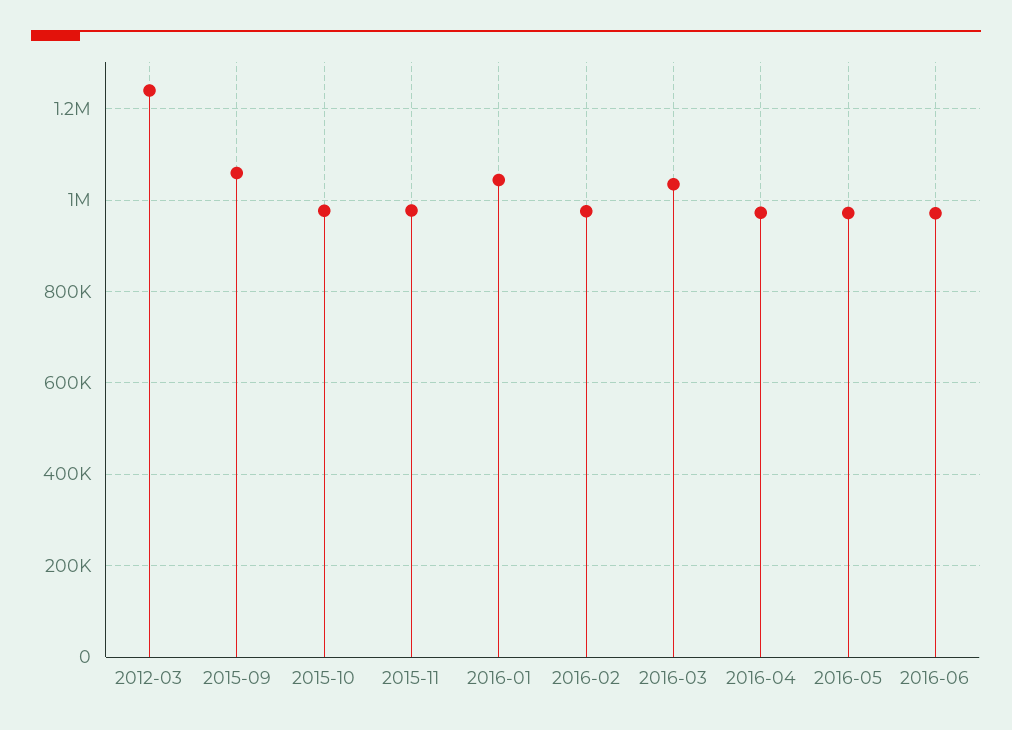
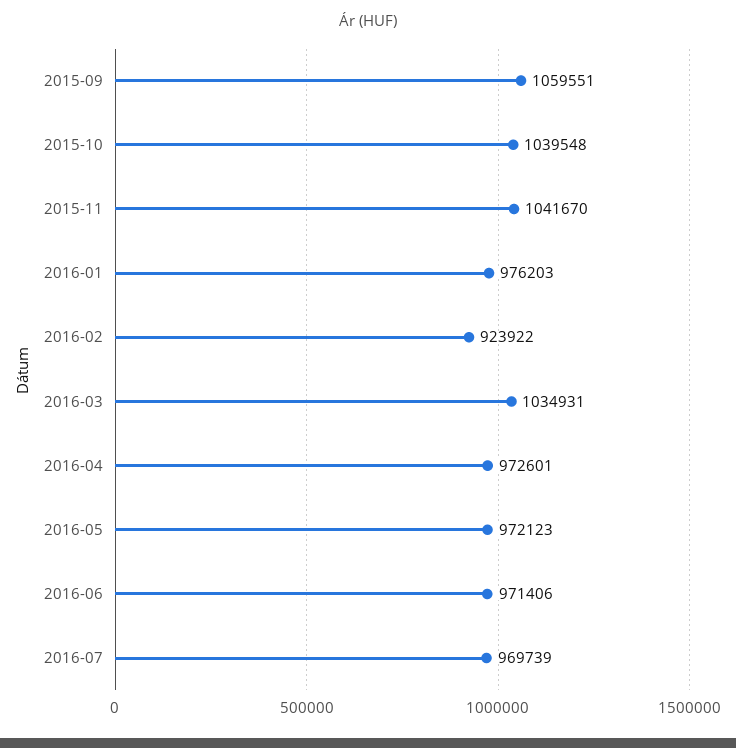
2012-03: 1240000 -> none
2015-10: 980000 -> 1039548
2015-11: 980000 -> 1041670
2016-01: 1040000 -> 976203
2016-02: 980000 -> 923922
2016-07: none -> 969739

